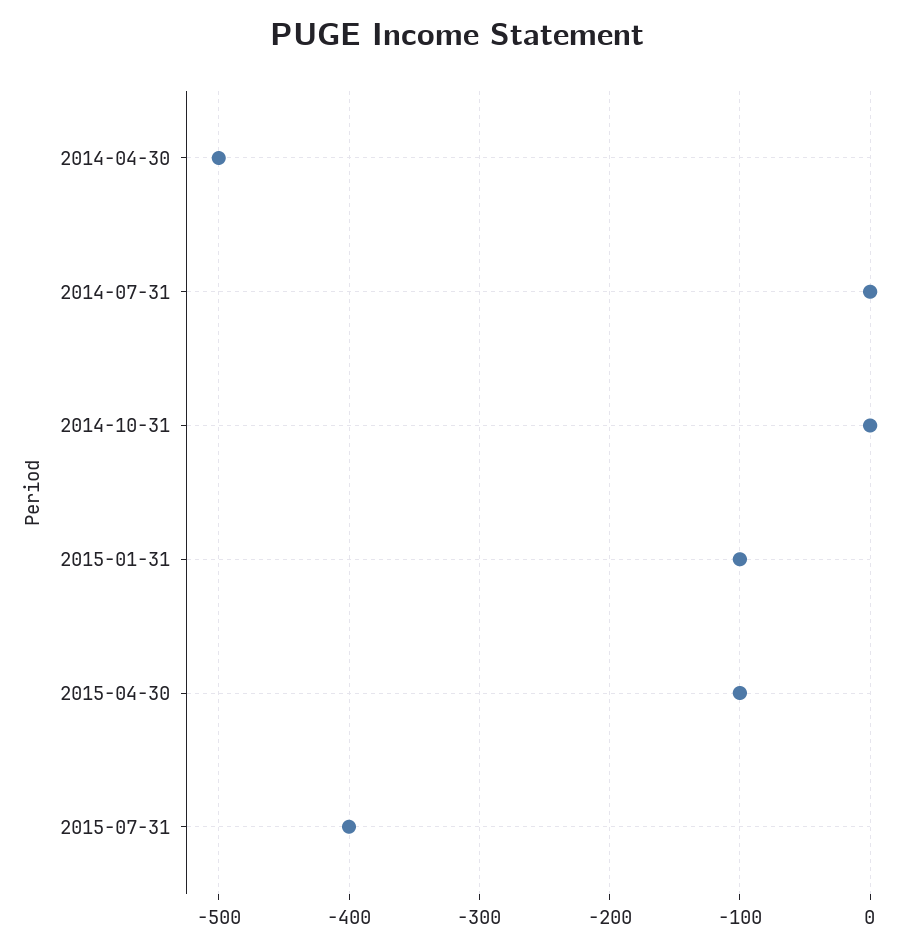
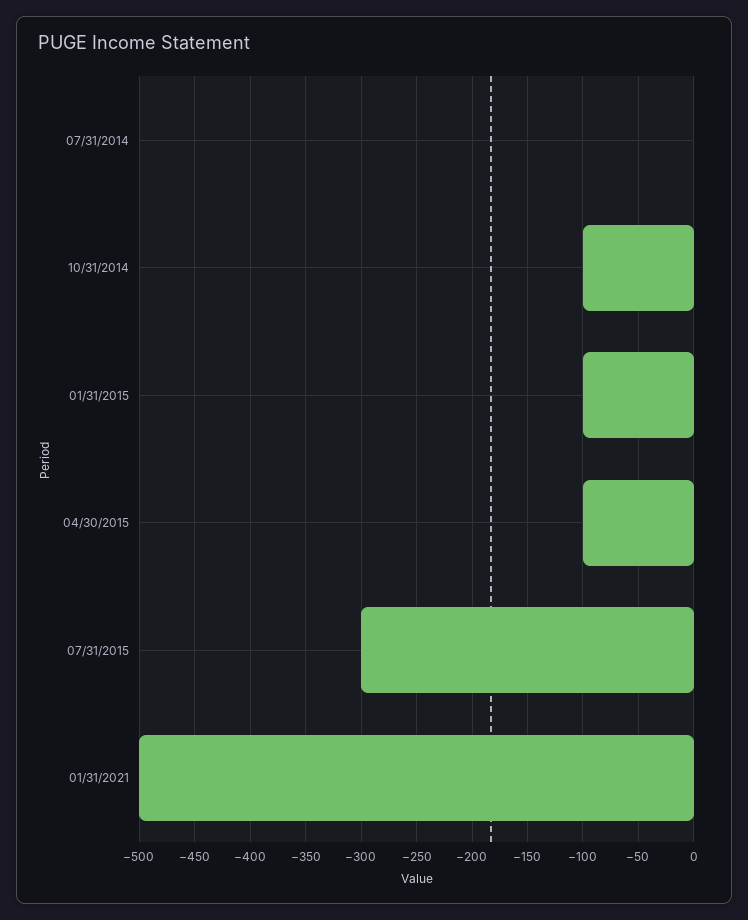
2014-04-30: -500 -> none
2014-10-31: 0 -> -100
2015-07-31: -400 -> -300
01/31/2021: none -> -500

